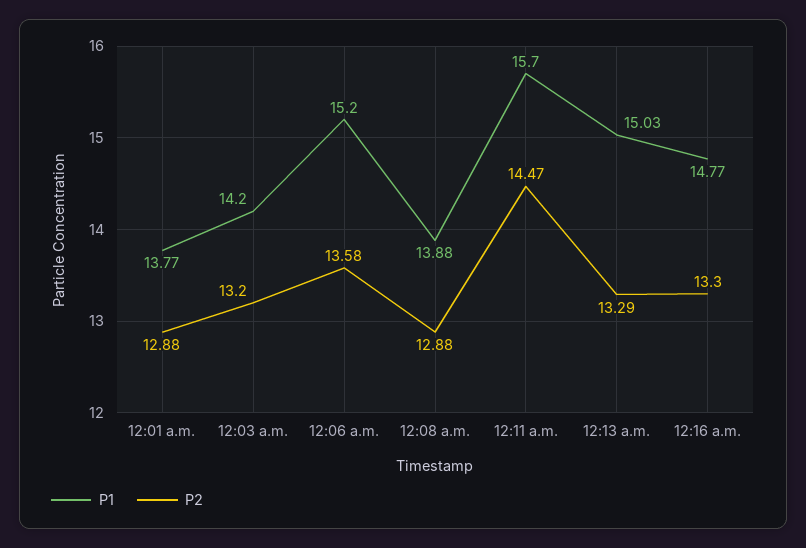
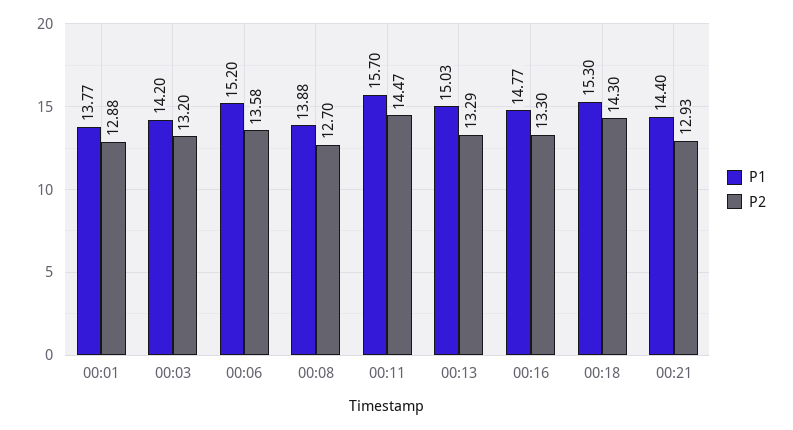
P2, 12:08 a.m.: 12.88 -> 12.7
P1, 00:18: none -> 15.3
P2, 00:18: none -> 14.3
P1, 00:21: none -> 14.4
P2, 00:21: none -> 12.93

